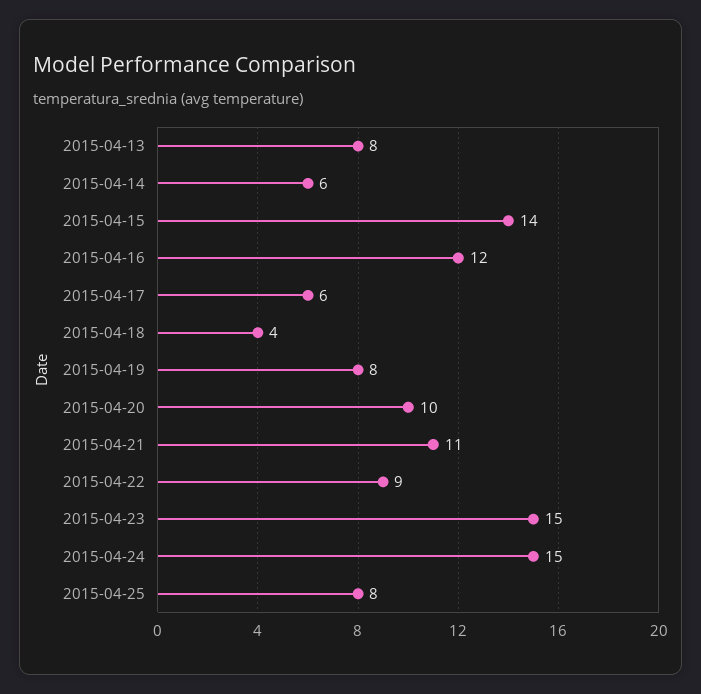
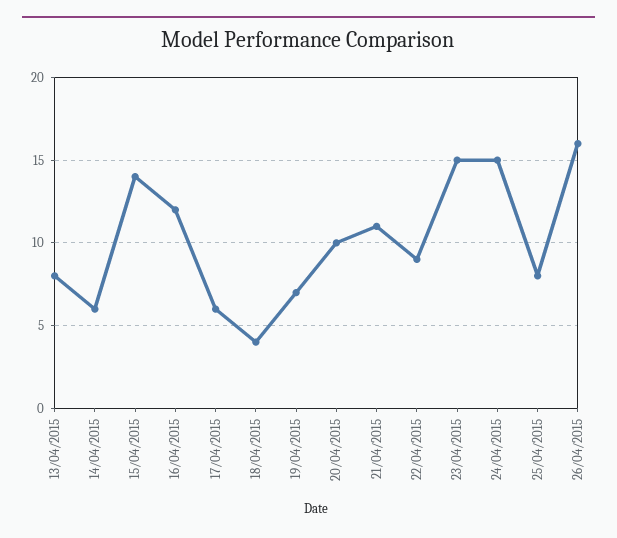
2015-04-19: 8 -> 7
26/04/2015: none -> 16

